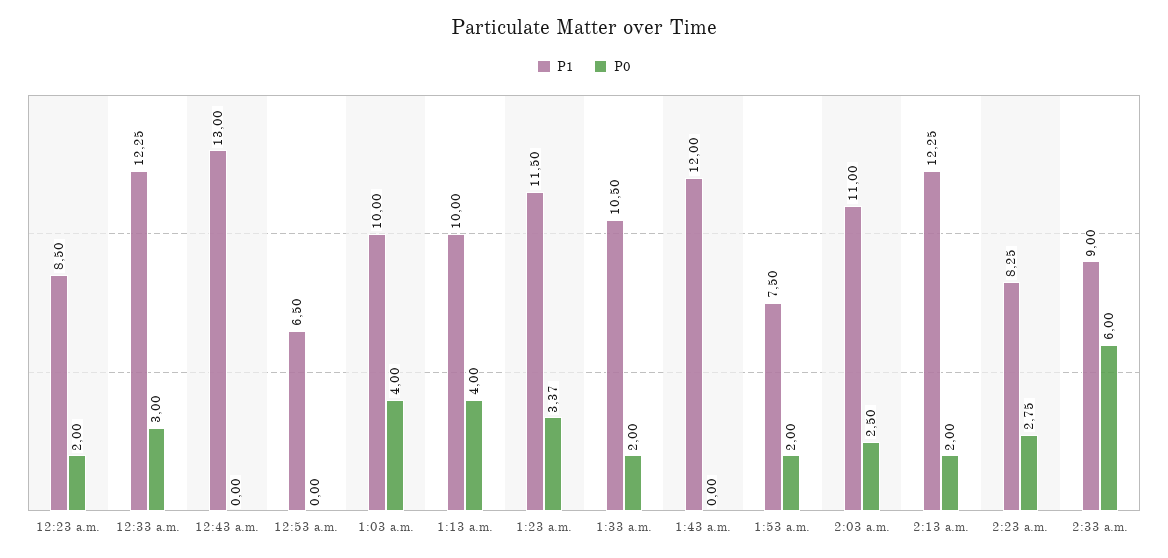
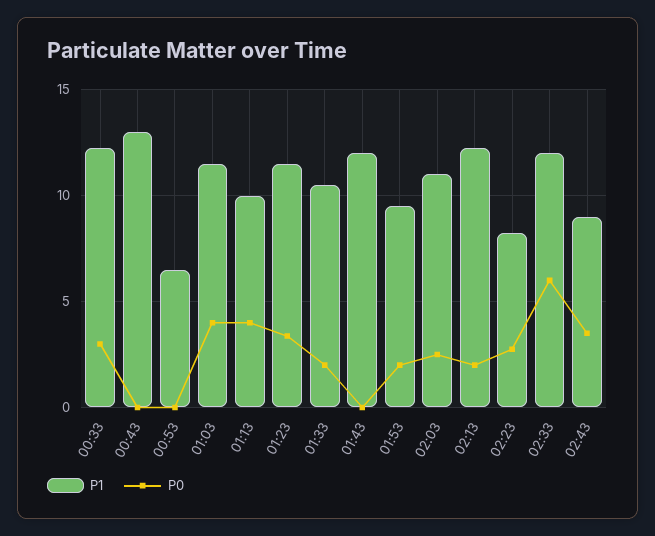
P1, 12:23 a.m.: 8.5 -> none
P0, 12:23 a.m.: 2 -> none
P1, 1:03 a.m.: 10 -> 11.5
P1, 1:53 a.m.: 7.5 -> 9.5
P1, 2:33 a.m.: 9 -> 12
P1, 02:43: none -> 9
P0, 02:43: none -> 3.5

